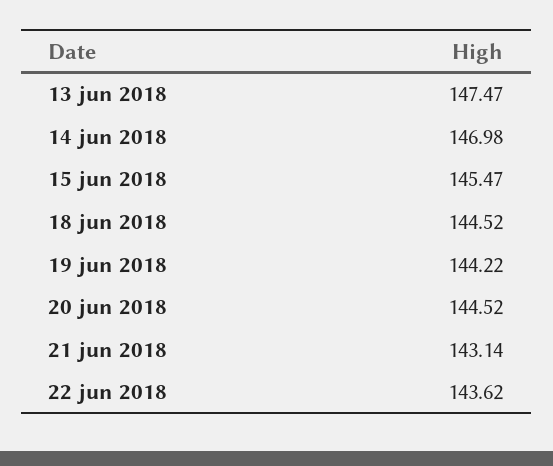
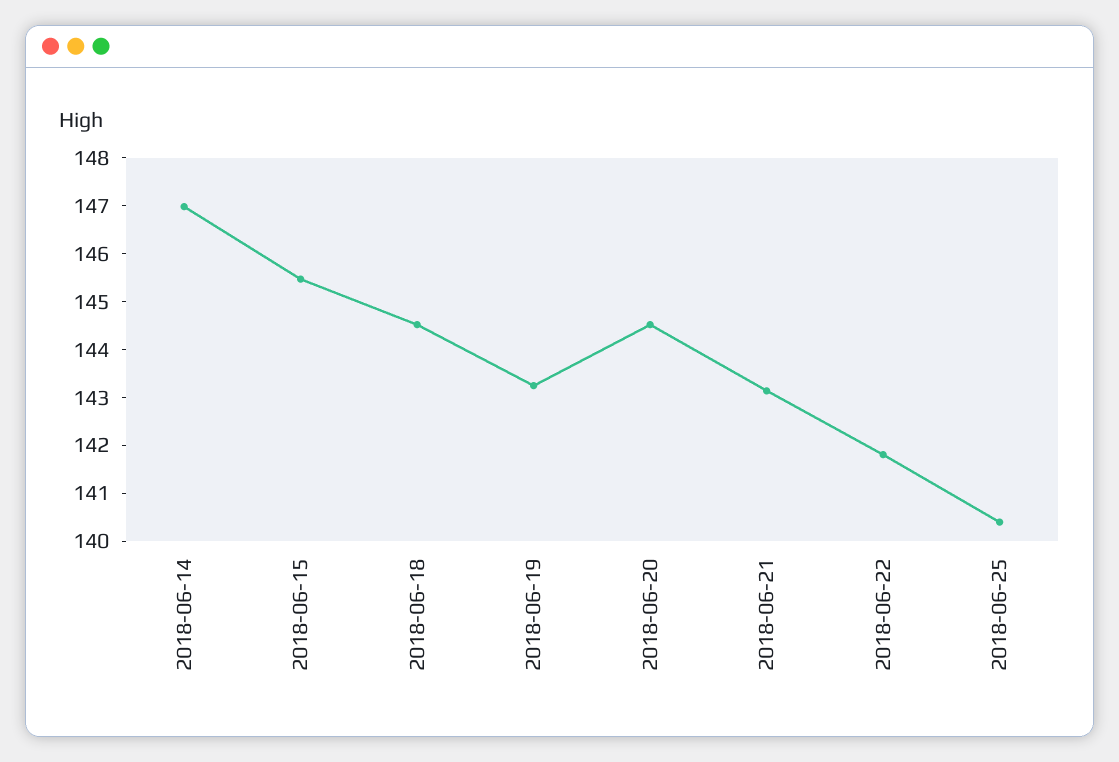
13 jun 2018: 147.47 -> none
19 jun 2018: 144.22 -> 143.2
22 jun 2018: 143.62 -> 141.8
2018-06-25: none -> 140.4

